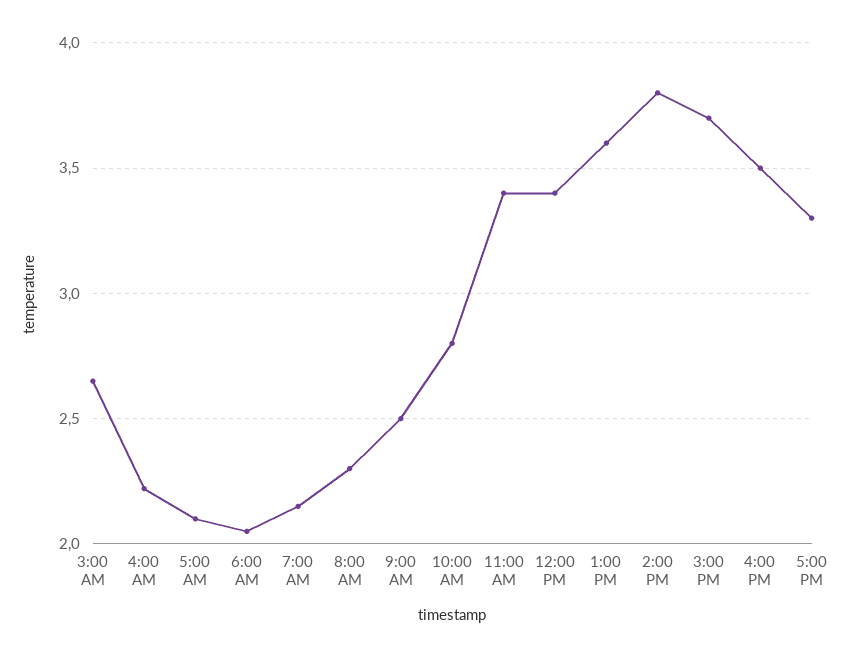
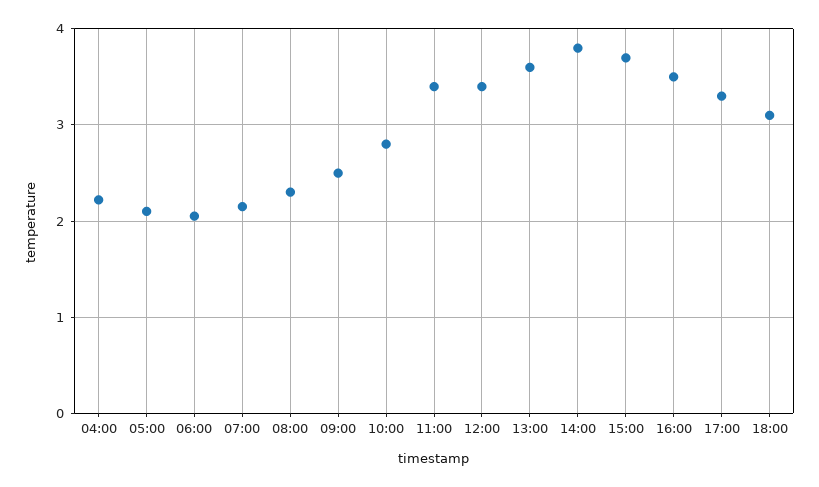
3:00 AM: 2.65 -> none
18:00: none -> 3.1

